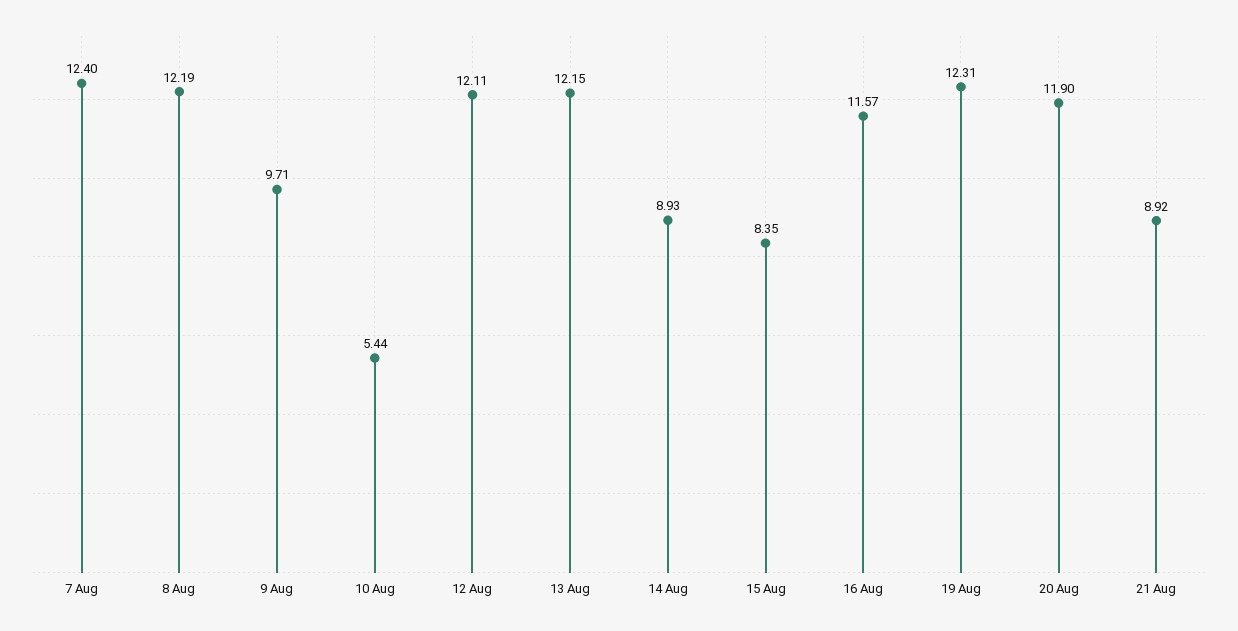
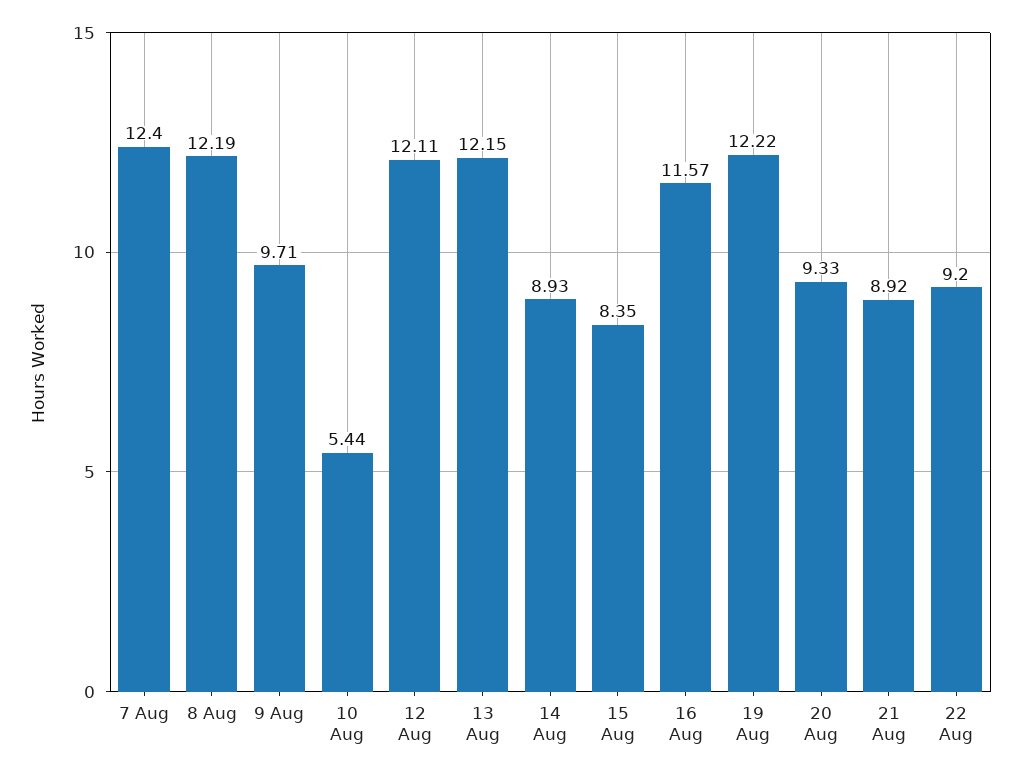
19 Aug: 12.31 -> 12.22
20 Aug: 11.9 -> 9.33
22 Aug: none -> 9.2

